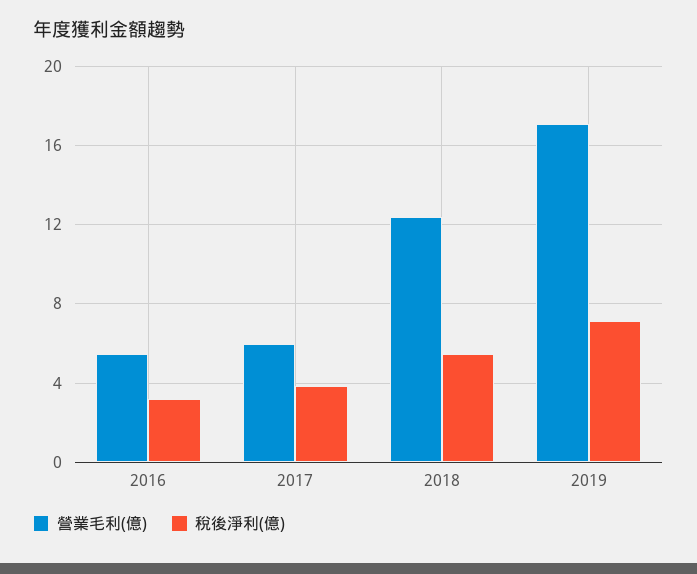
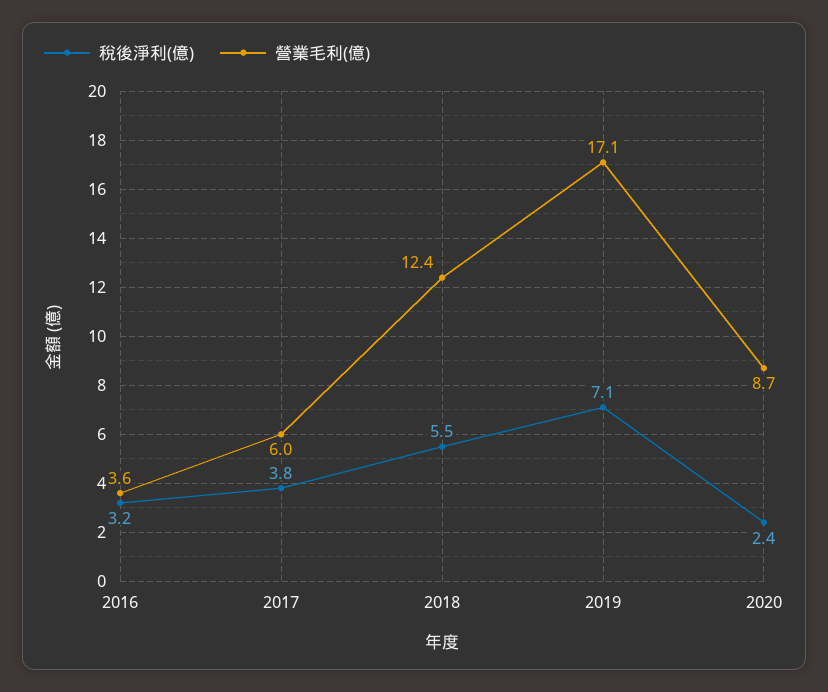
營業毛利(億), 2016: 5.5 -> 3.6
稅後淨利(億), 2020: none -> 2.4
營業毛利(億), 2020: none -> 8.7

